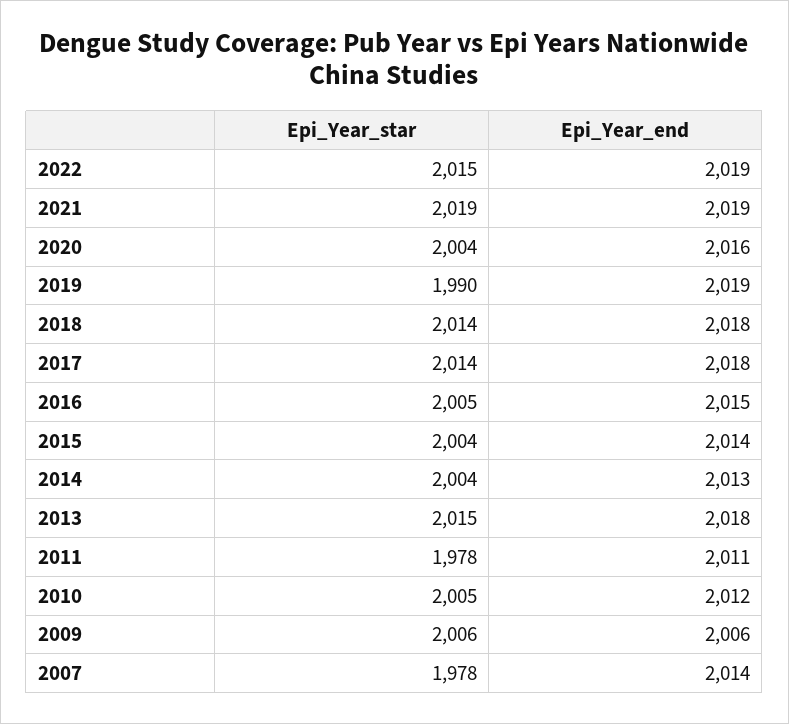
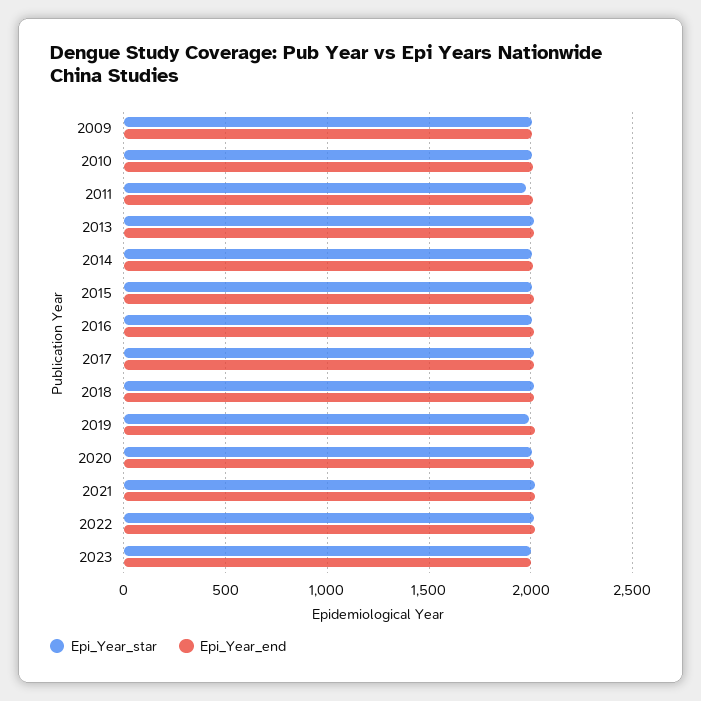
Epi_Year_star, 2007: 1978 -> none
Epi_Year_end, 2007: 2014 -> none
Epi_Year_star, 2023: none -> 2000
Epi_Year_end, 2023: none -> 2000

